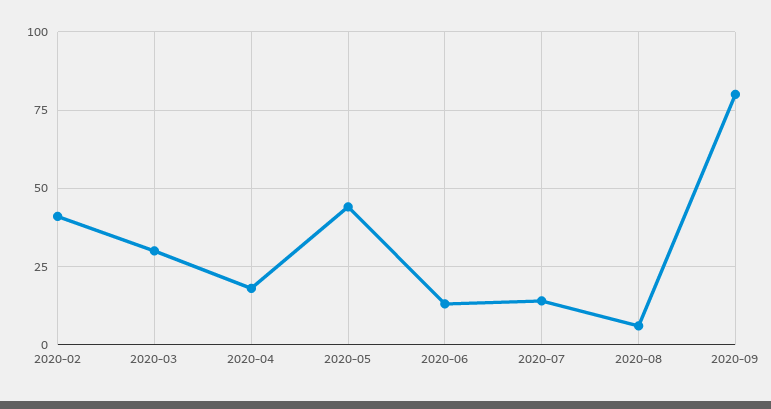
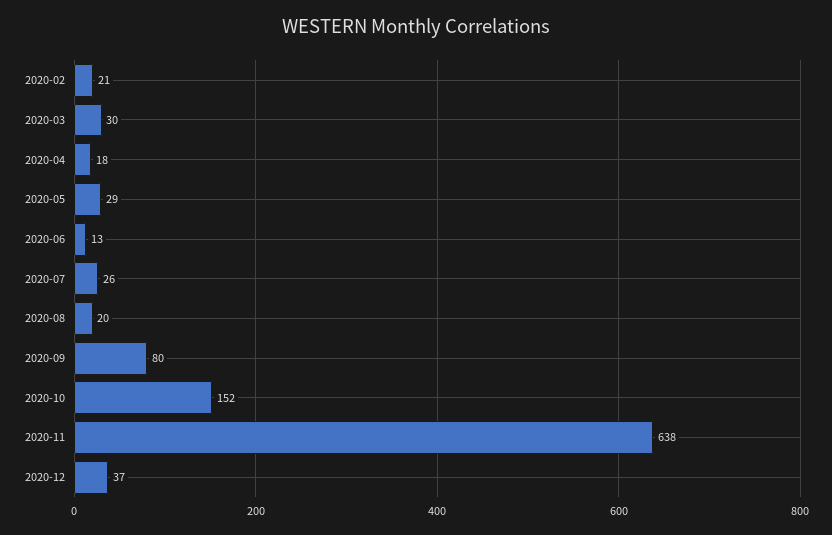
2020-02: 40 -> 21
2020-05: 45 -> 29
2020-07: 15 -> 26
2020-08: 5 -> 20
2020-10: none -> 152
2020-11: none -> 638
2020-12: none -> 37

